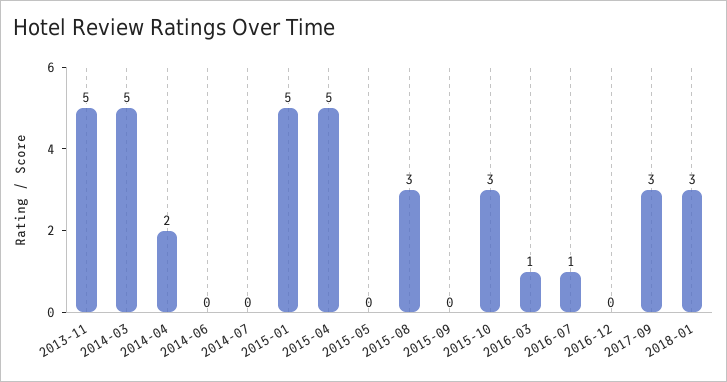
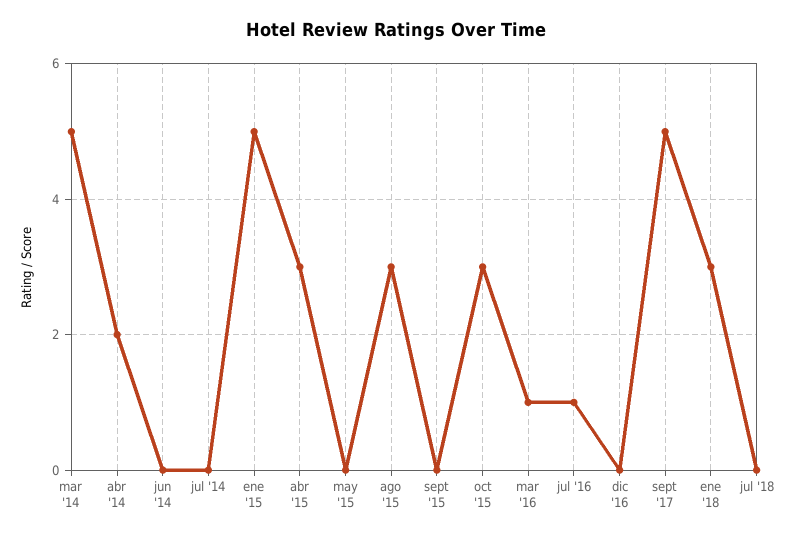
2013-11: 5 -> none
2015-04: 5 -> 3
2017-09: 3 -> 5
jul '18: none -> 0

